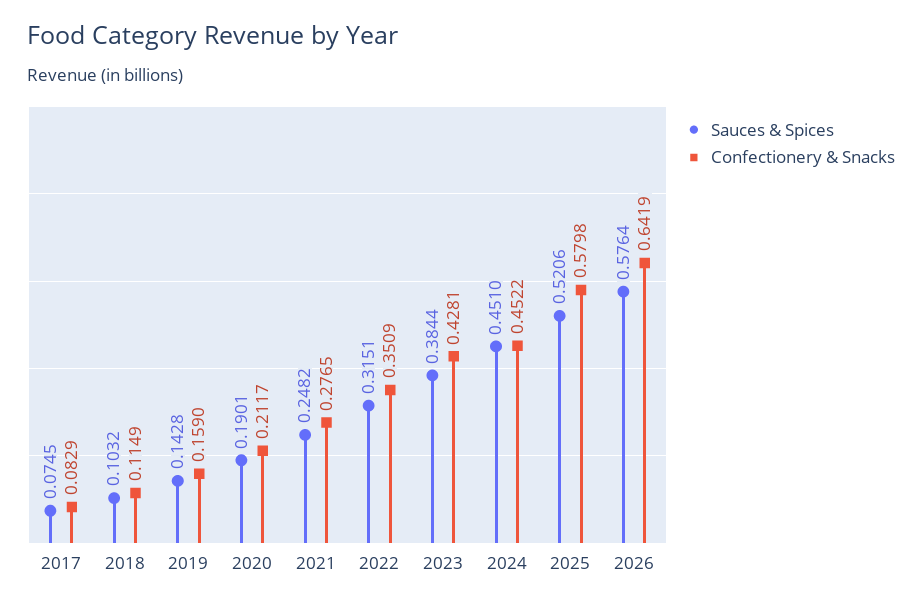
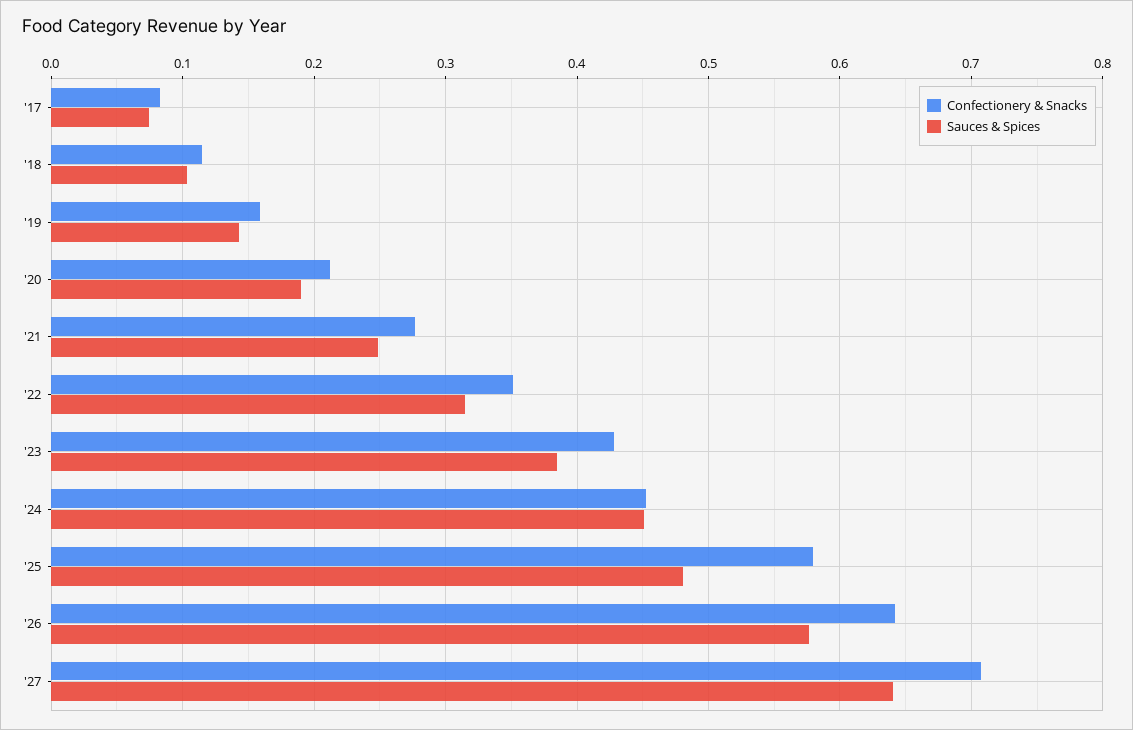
Sauces & Spices, 2025: 0.5206 -> 0.48
Confectionery & Snacks, '27: none -> 0.71
Sauces & Spices, '27: none -> 0.64

